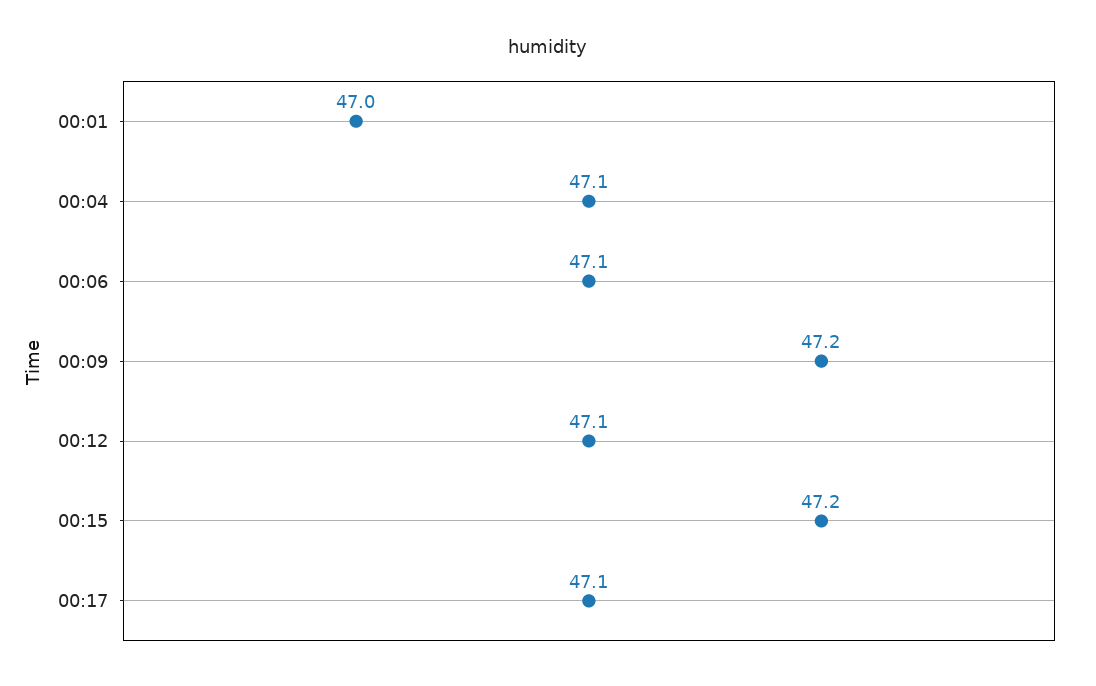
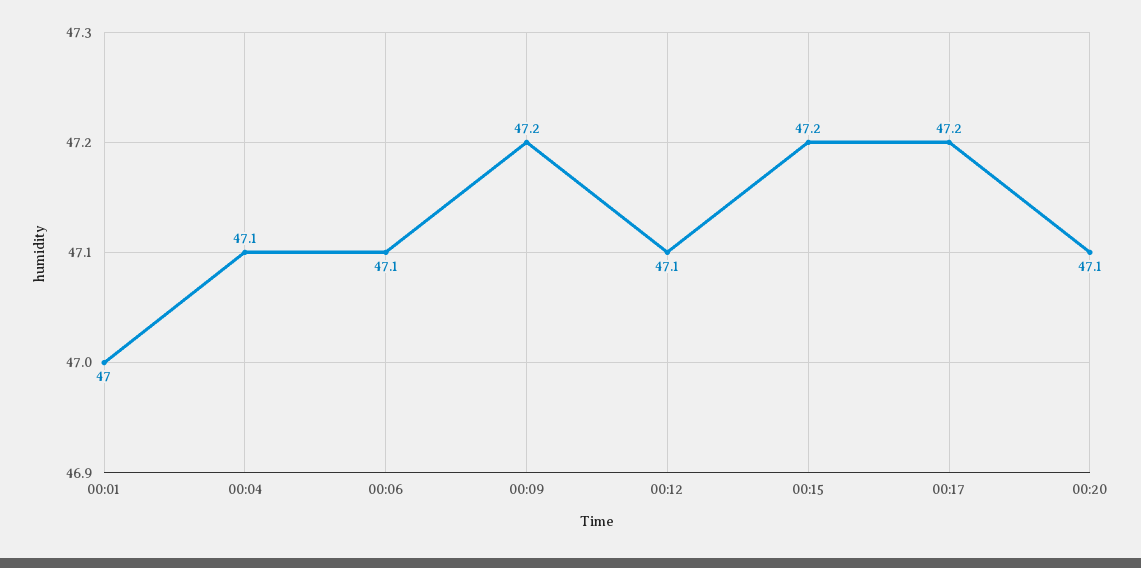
00:17: 47.1 -> 47.2
00:20: none -> 47.1

